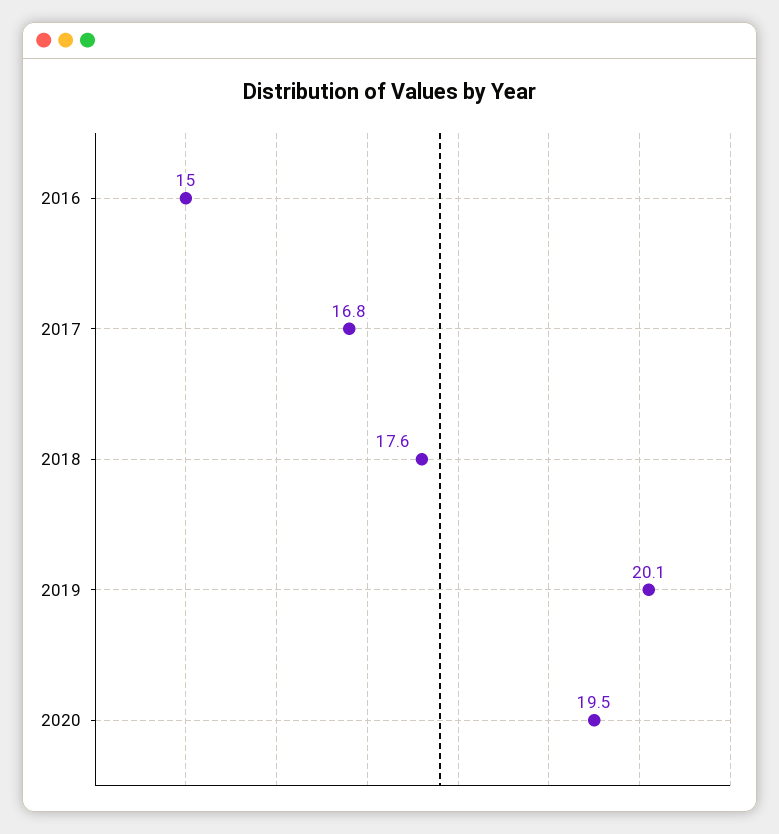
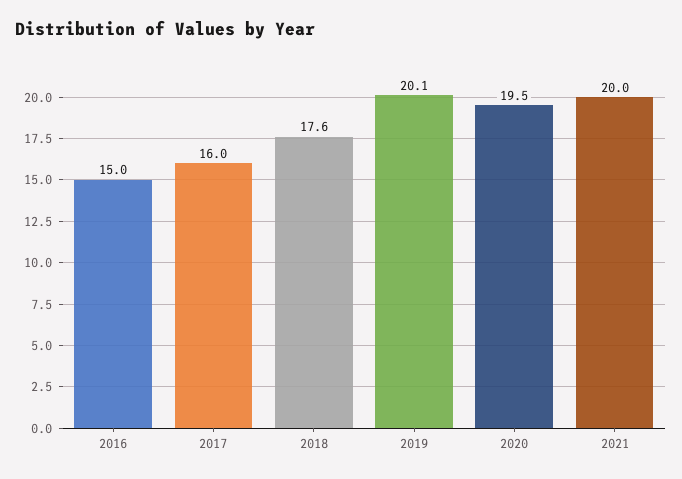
2017: 16.8 -> 16
2021: none -> 20

